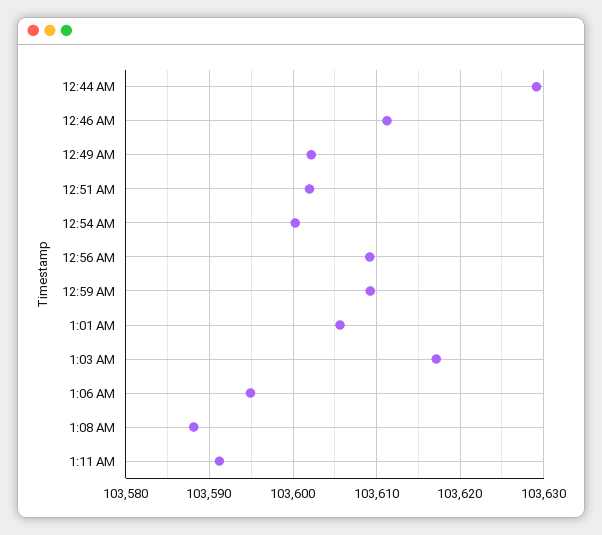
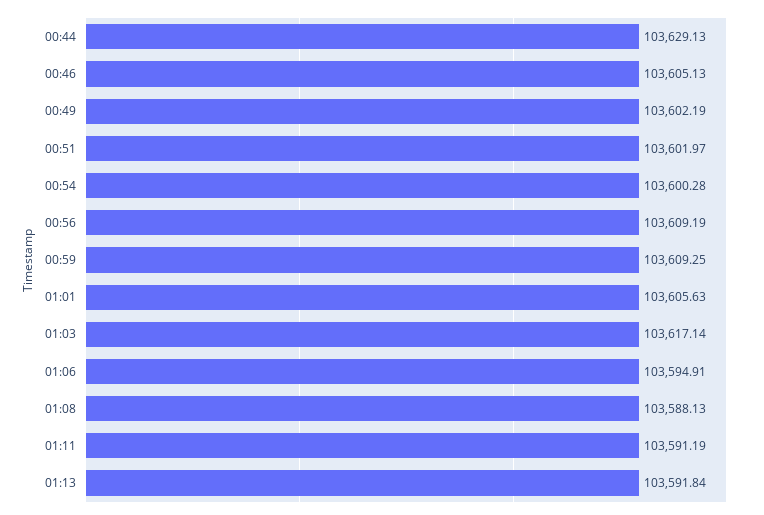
12:46 AM: 103611 -> 103605.13
01:13: none -> 103591.84

